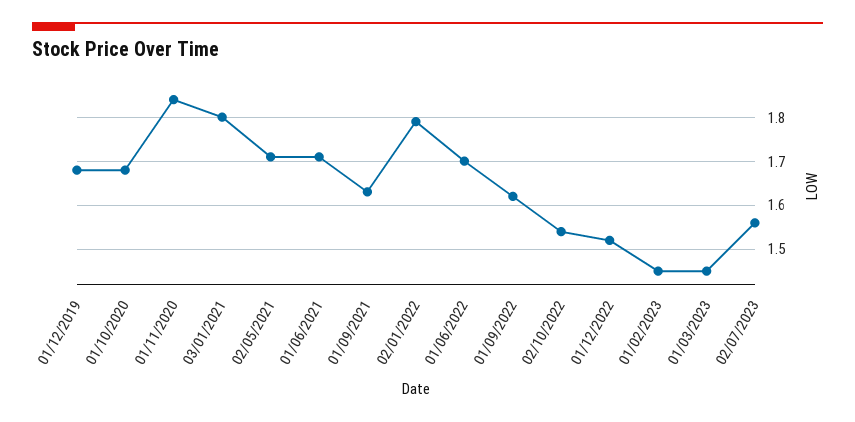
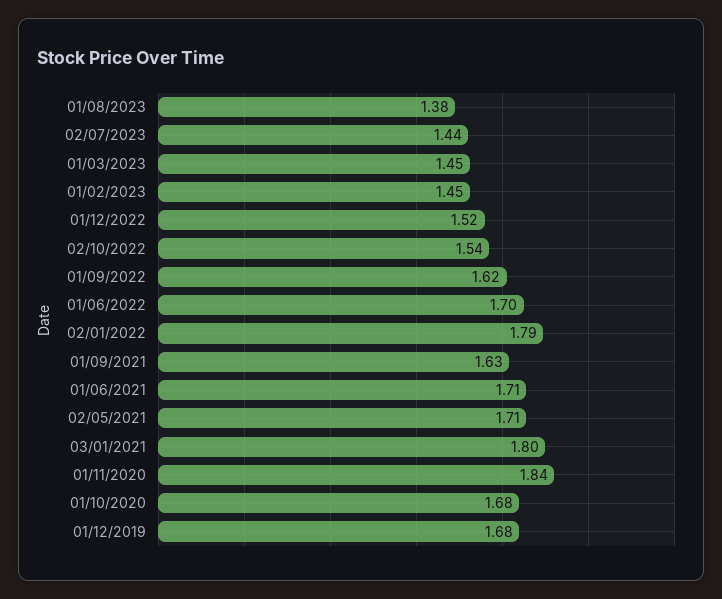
02/07/2023: 1.55 -> 1.44
01/08/2023: none -> 1.38

